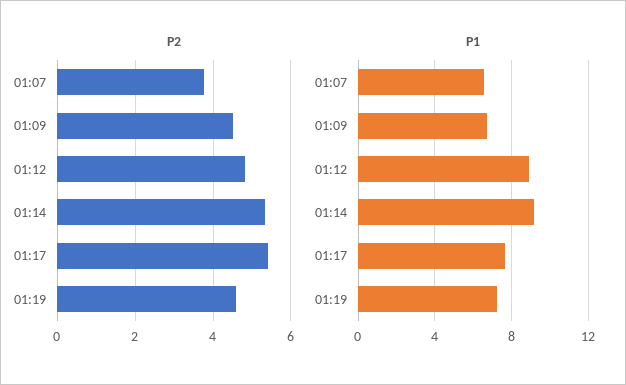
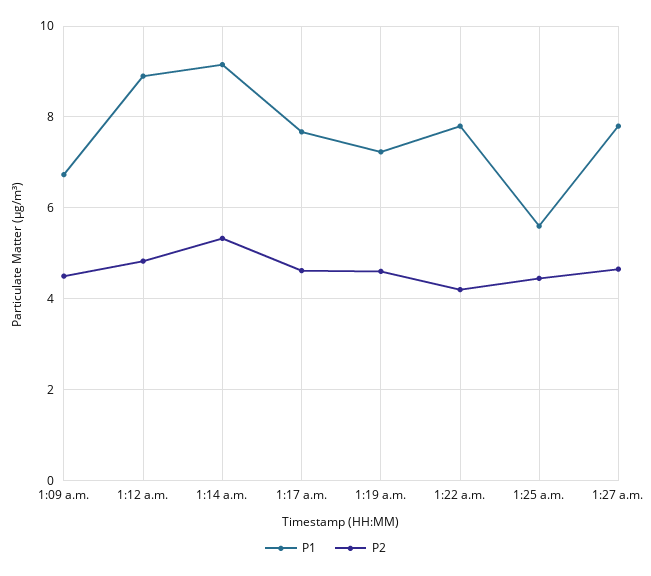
P2, 01:07: 3.8 -> none
P2, 01:17: 5.4 -> 4.6
P1, 01:07: 6.5 -> none
P1, 1:22 a.m.: none -> 7.8
P2, 1:22 a.m.: none -> 4.2
P1, 1:25 a.m.: none -> 5.6
P2, 1:25 a.m.: none -> 4.4
P1, 1:27 a.m.: none -> 7.8
P2, 1:27 a.m.: none -> 4.6

